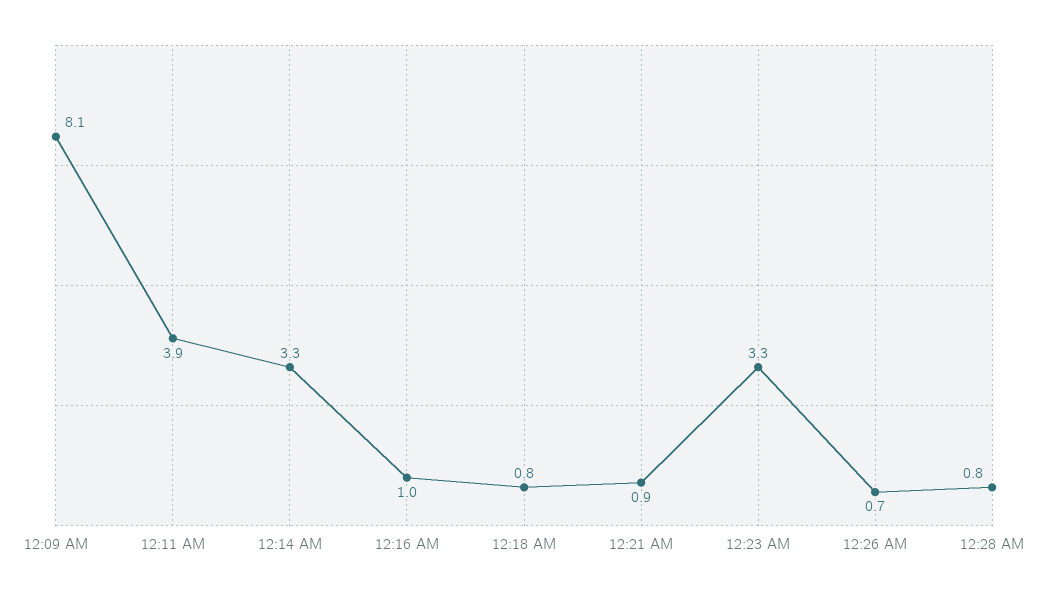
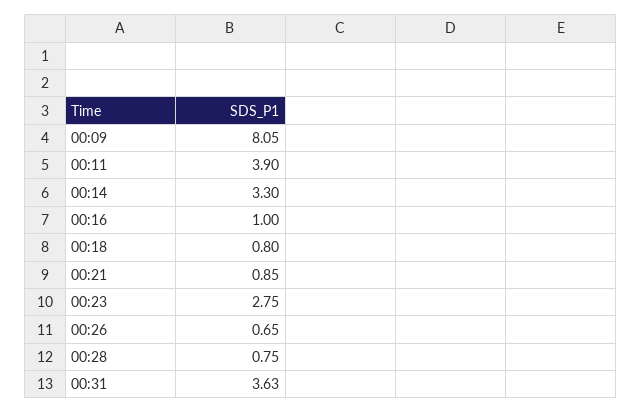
12:23 AM: 3.3 -> 2.75
00:31: none -> 3.63

